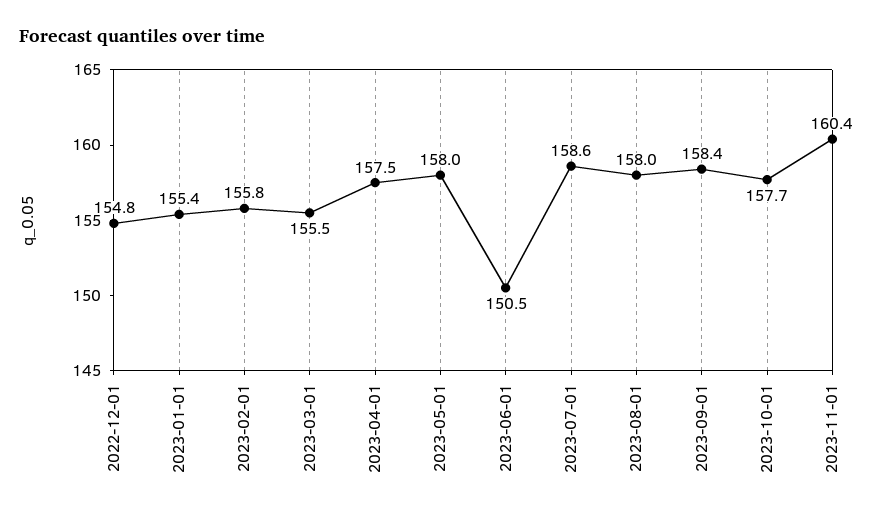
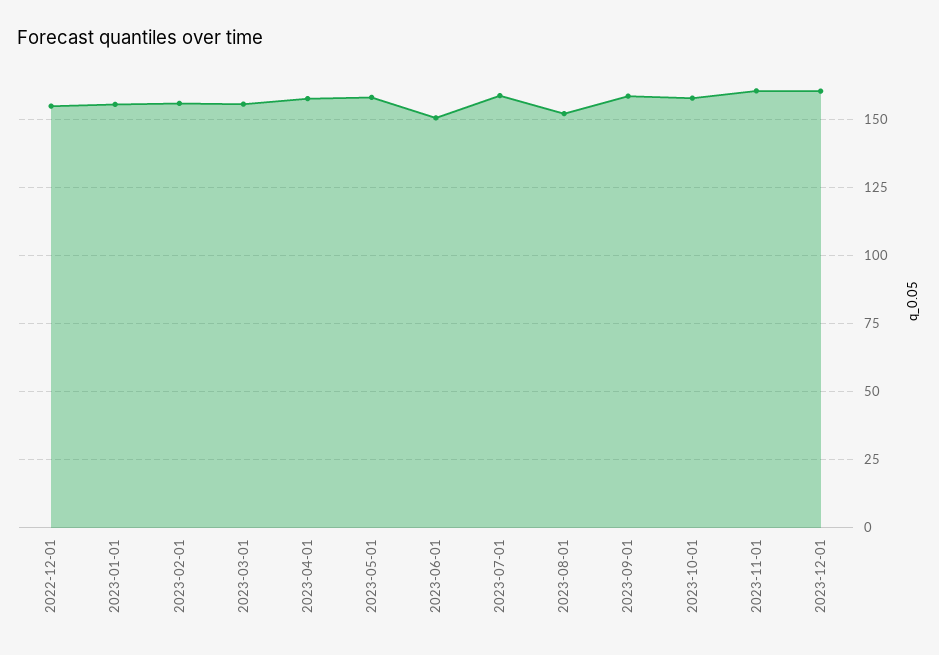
2023-08-01: 158 -> 152.5
2023-12-01: none -> 160

